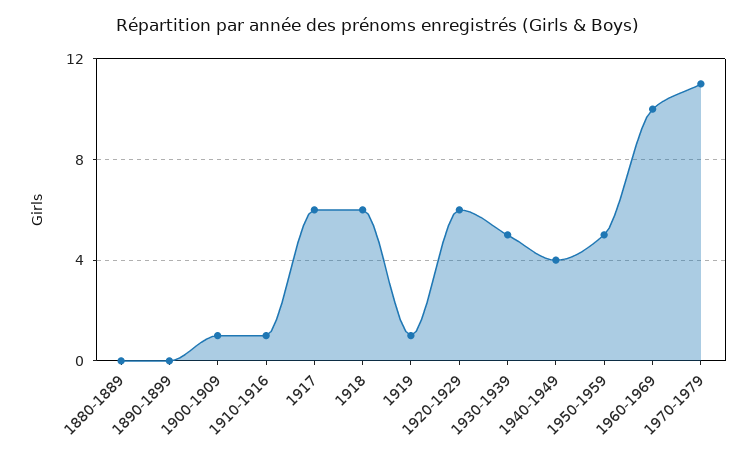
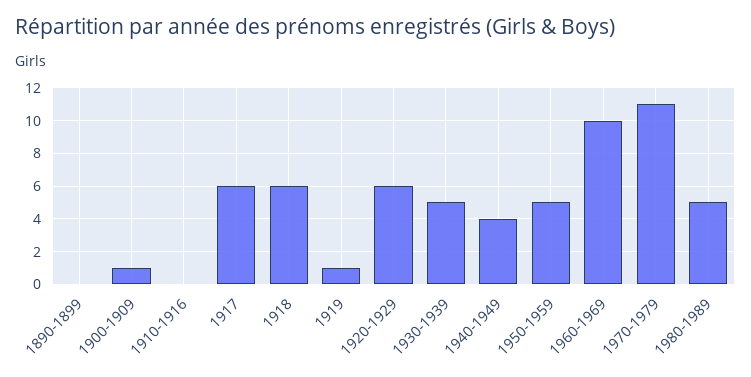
1880-1889: 0 -> none
1910-1916: 1 -> 0
1980-1989: none -> 5

